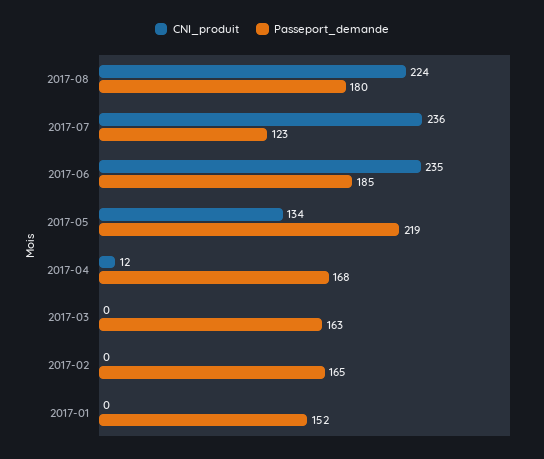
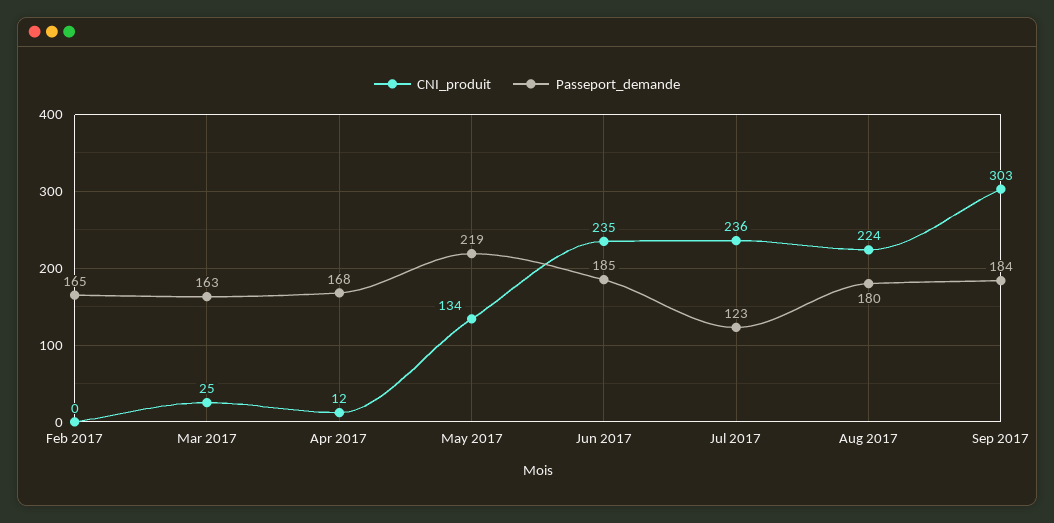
CNI_produit, 2017-03: 0 -> 25
CNI_produit, 2017-01: 0 -> none
Passeport_demande, 2017-01: 152 -> none
CNI_produit, Sep 2017: none -> 303
Passeport_demande, Sep 2017: none -> 184

